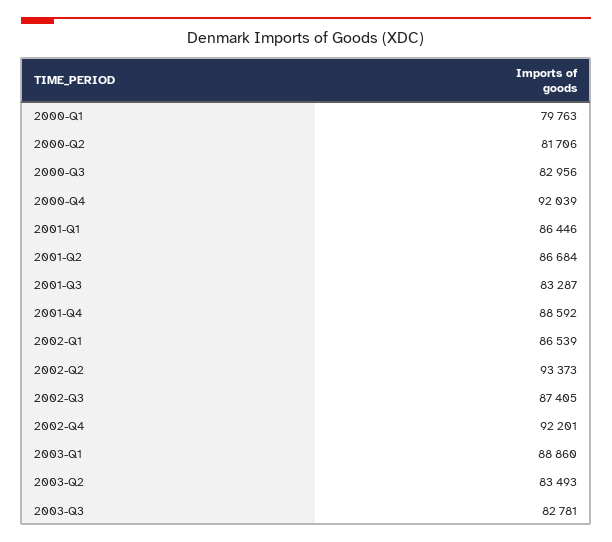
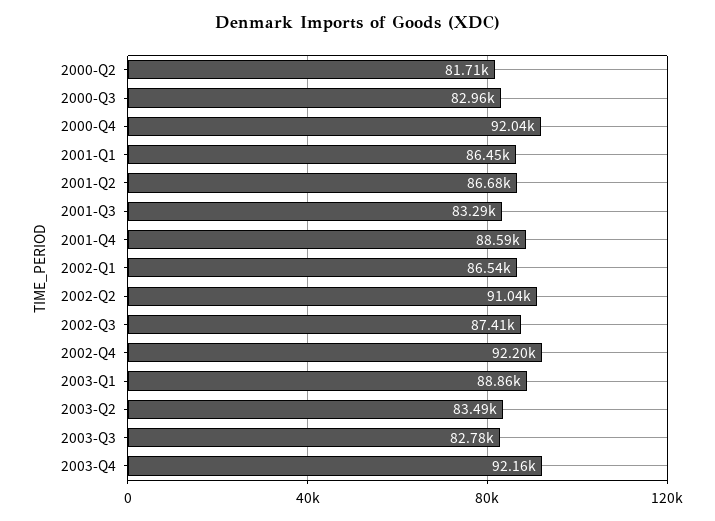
2000-Q1: 79763 -> none
2002-Q2: 93373 -> 91040
2003-Q4: none -> 92160

